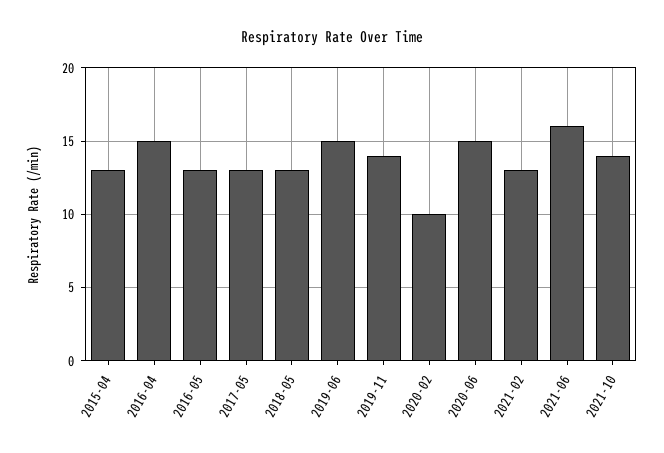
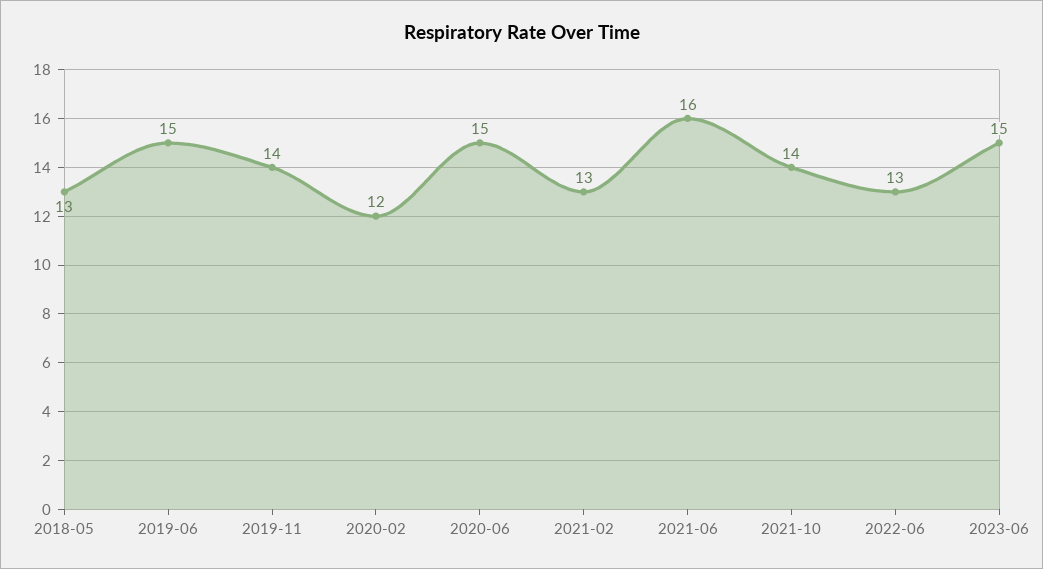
2015-04: 13 -> none
2016-04: 15 -> none
2016-05: 13 -> none
2017-05: 13 -> none
2020-02: 10 -> 12
2022-06: none -> 13
2023-06: none -> 15

